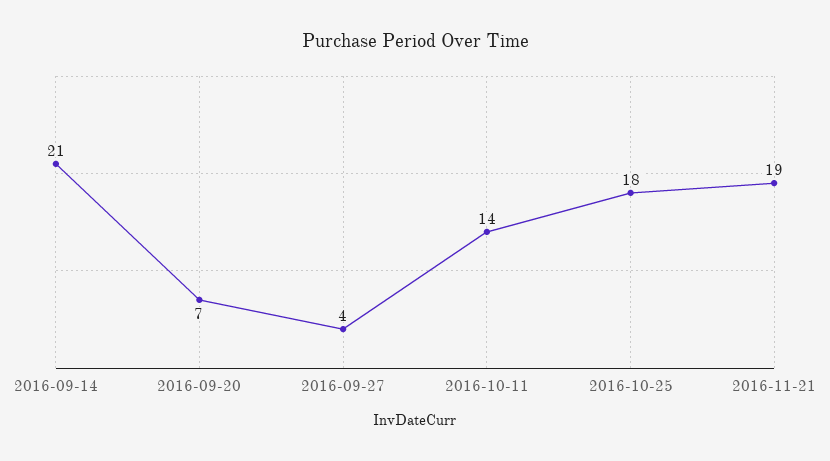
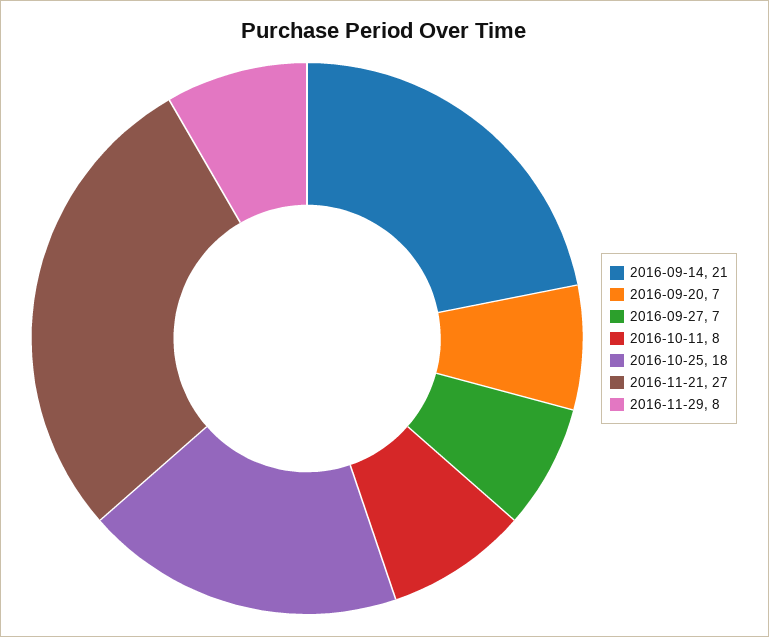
2016-09-27: 4 -> 7
2016-10-11: 14 -> 8
2016-11-21: 19 -> 27
2016-11-29: none -> 8

